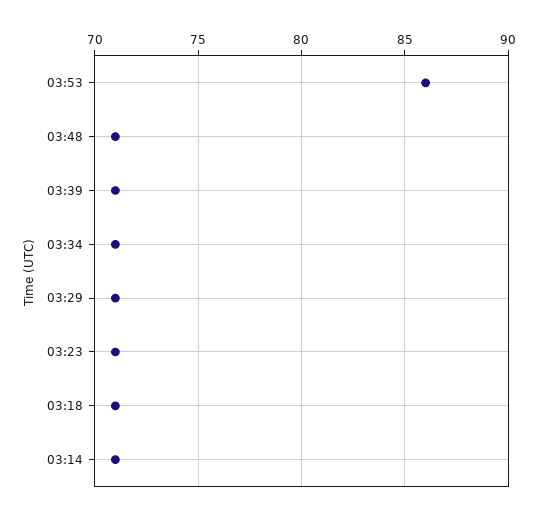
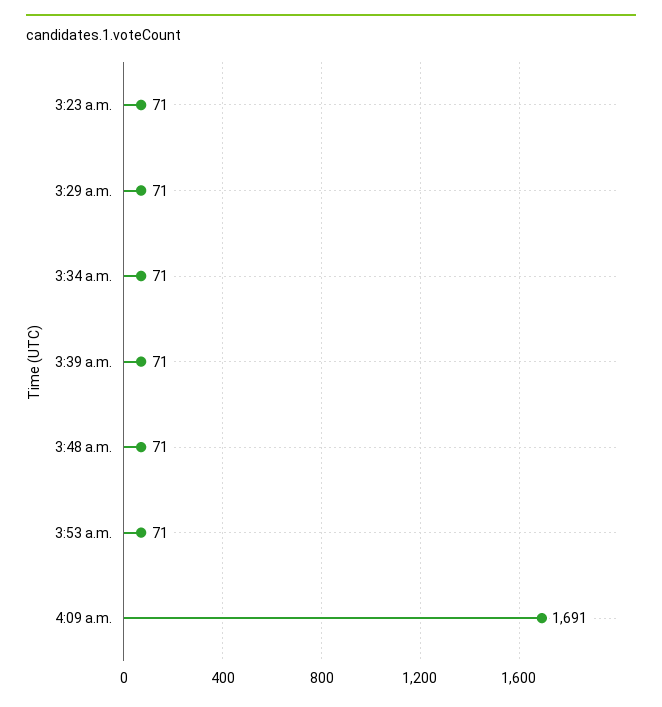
03:53: 86 -> 71
03:18: 71 -> none
03:14: 71 -> none
4:09 a.m.: none -> 1691

